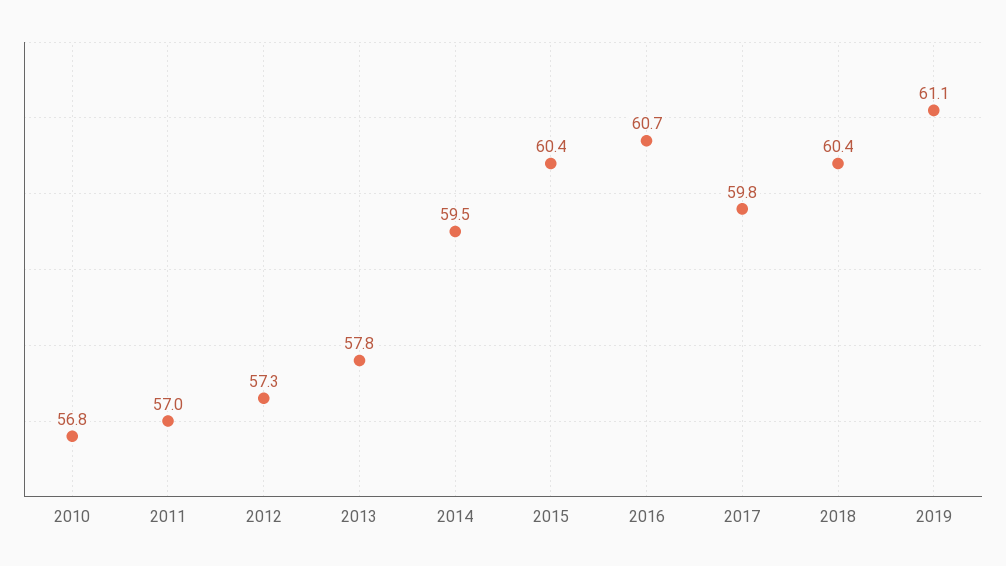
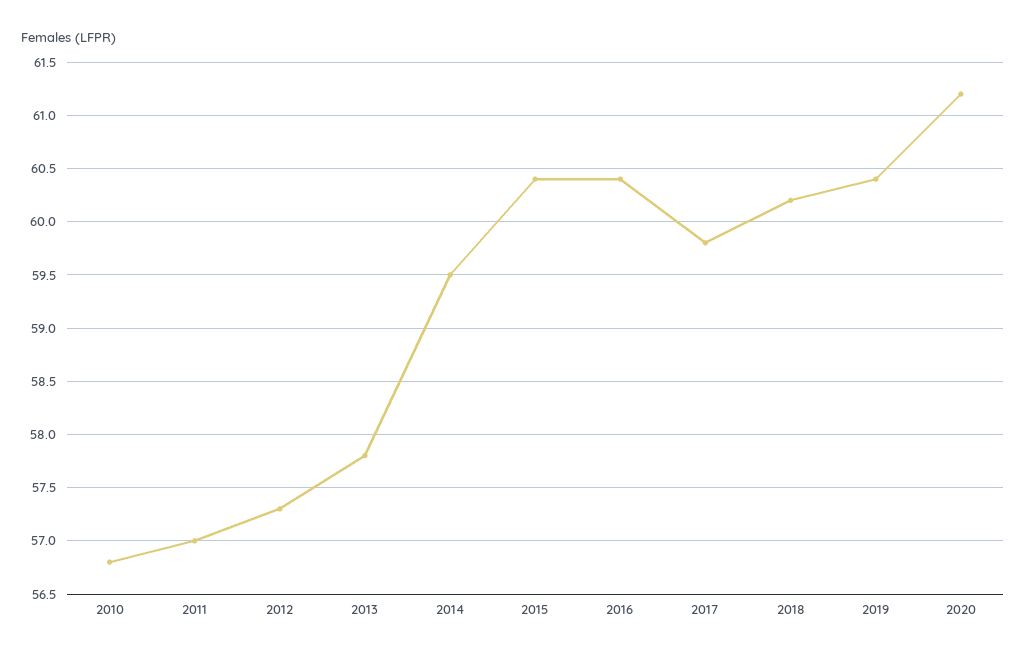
2016: 60.7 -> 60.4
2018: 60.4 -> 60.2
2019: 61.1 -> 60.4
2020: none -> 61.2

